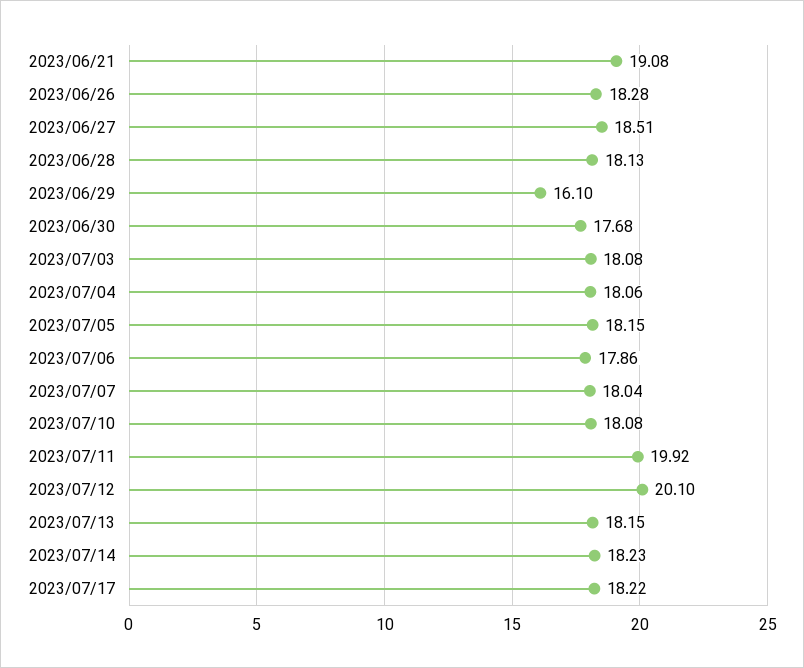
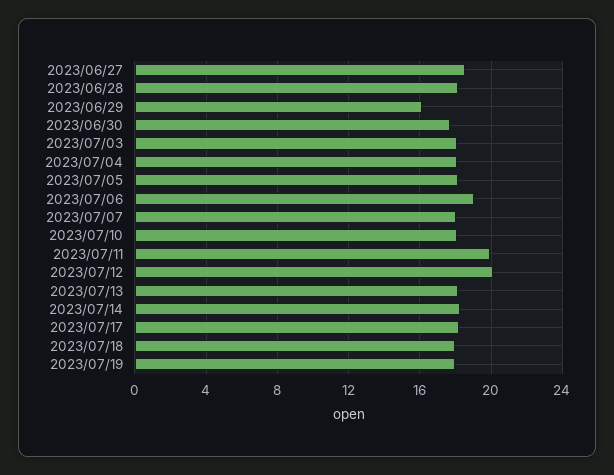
2023/06/21: 19.08 -> none
2023/06/26: 18.28 -> none
2023/07/06: 17.86 -> 19
2023/07/18: none -> 18
2023/07/19: none -> 18

